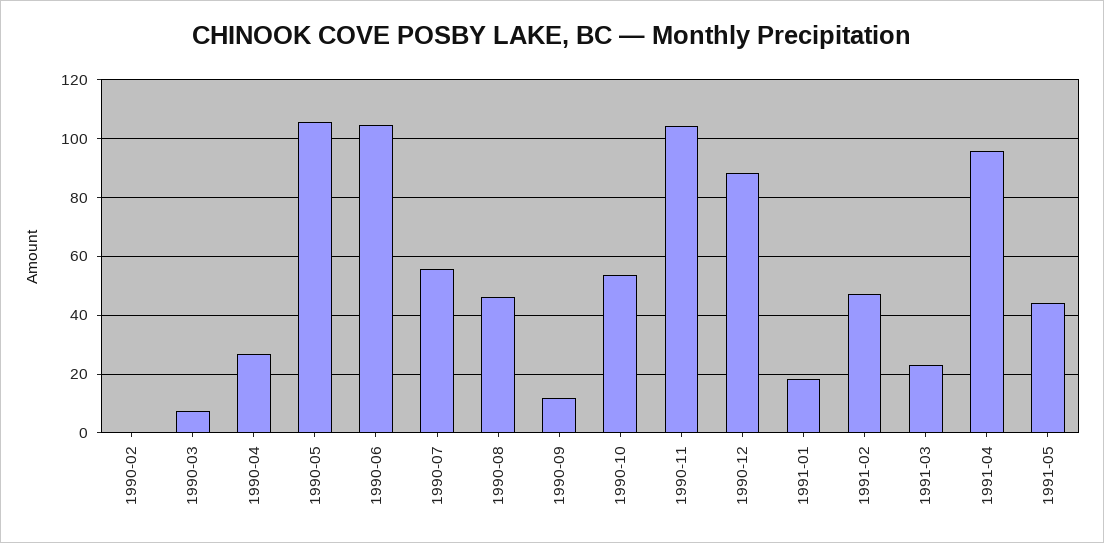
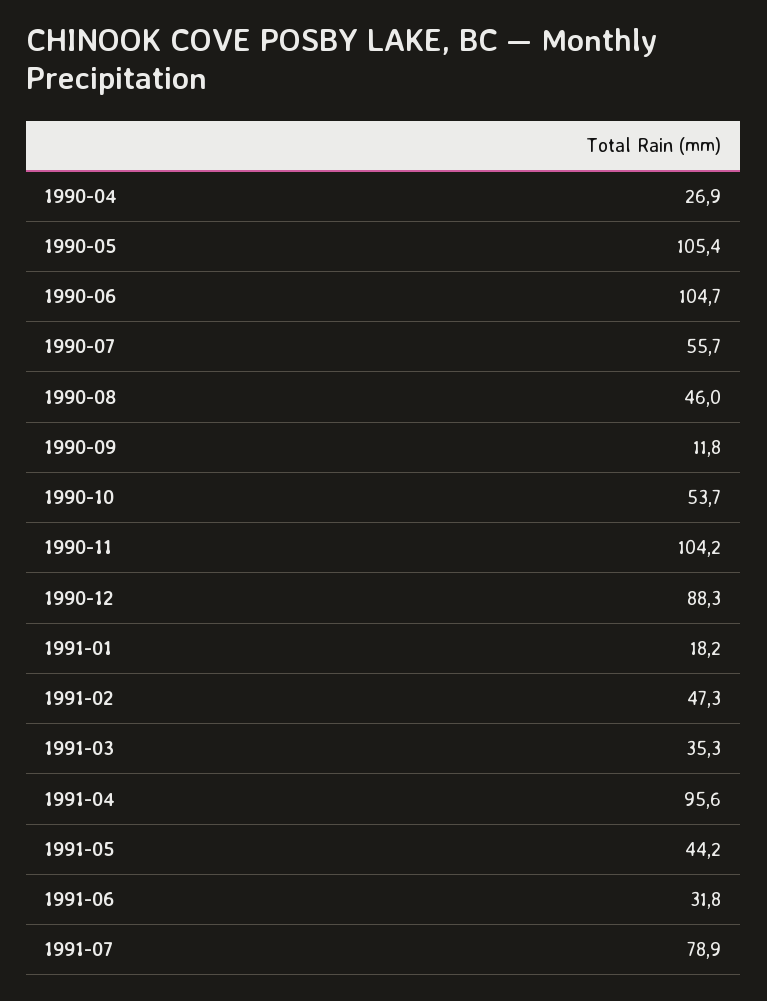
1990-02: 0 -> none
1990-03: 7.5 -> none
1991-03: 22.5 -> 35.3
1991-06: none -> 31.8
1991-07: none -> 78.9

